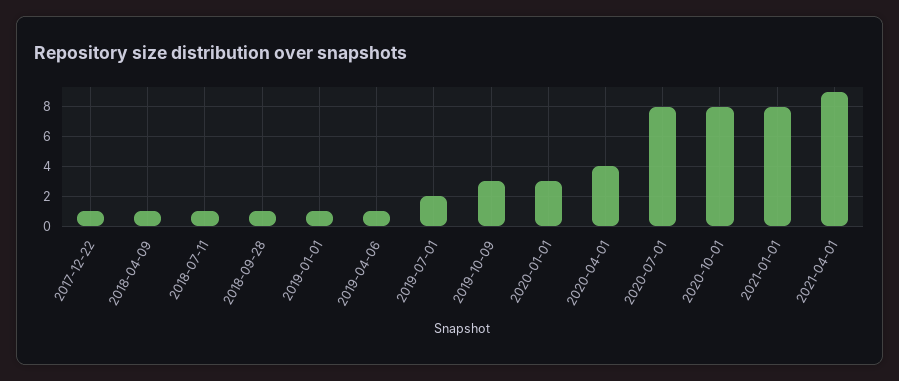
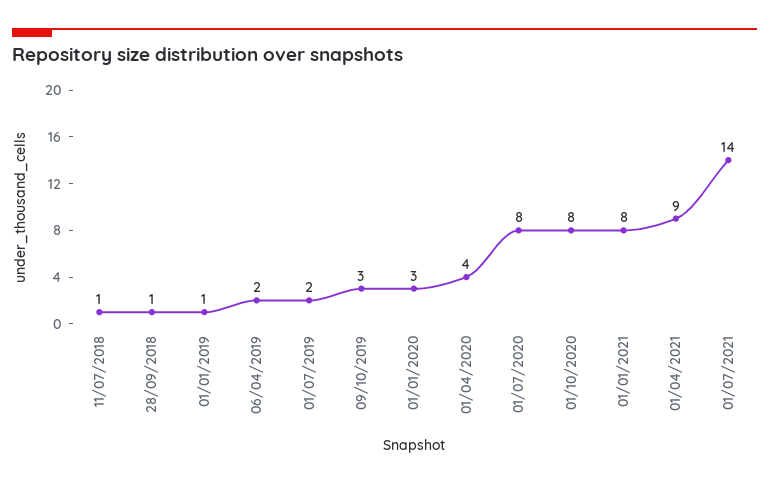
2017-12-22: 1 -> none
2018-04-09: 1 -> none
2019-04-06: 1 -> 2
01/07/2021: none -> 14

